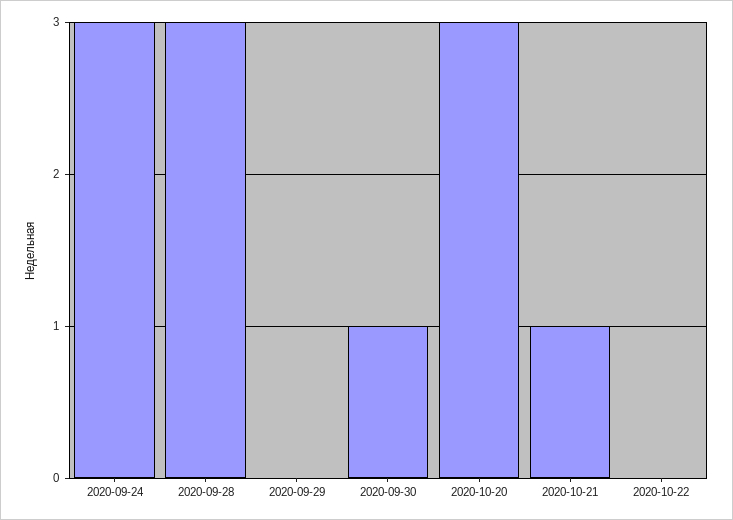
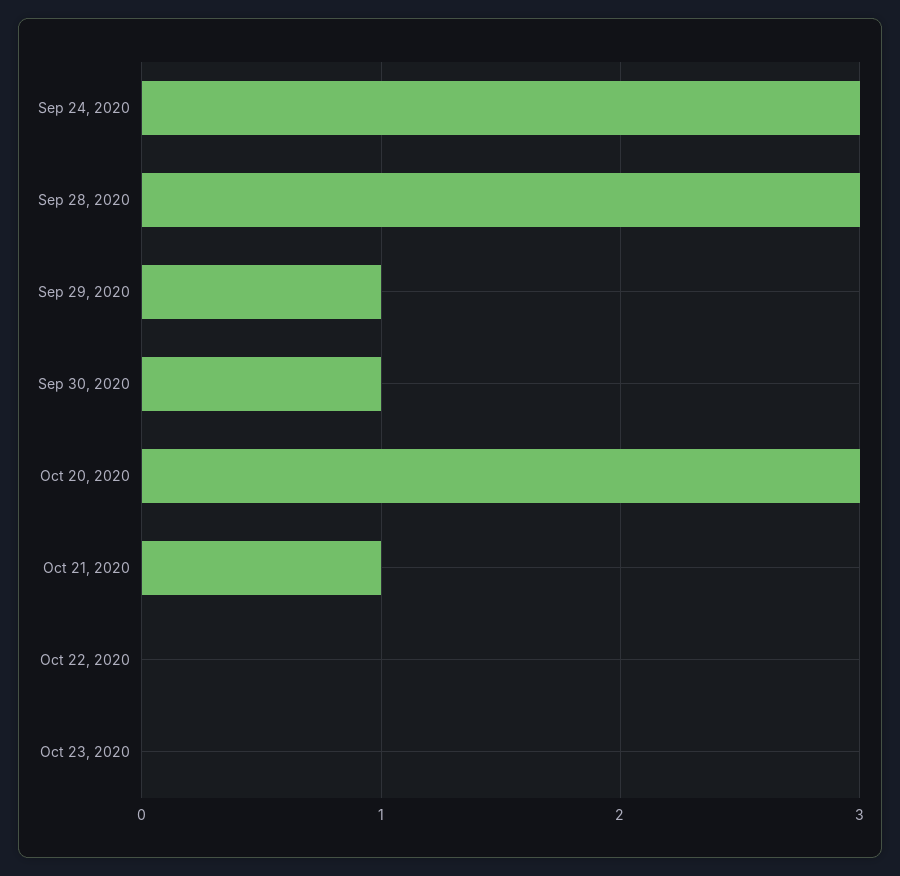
2020-09-29: 0 -> 1
Oct 23, 2020: none -> 0

